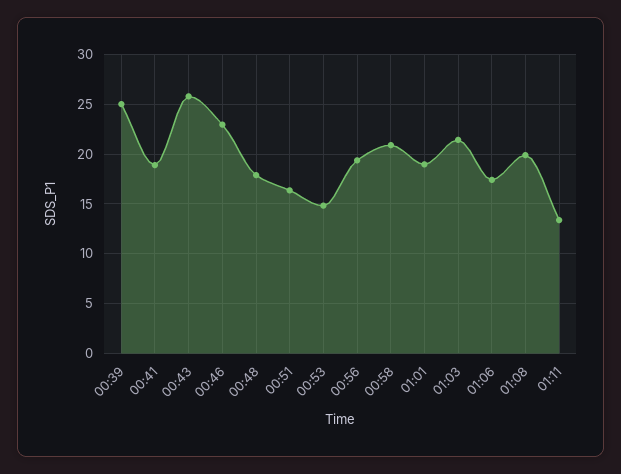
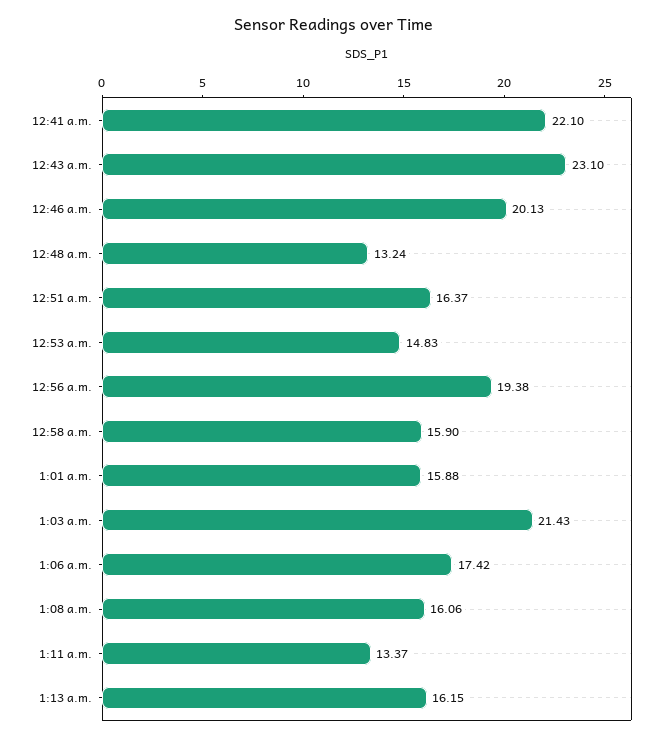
00:39: 25 -> none
00:41: 19 -> 22.1
00:43: 26 -> 23.1
00:46: 23 -> 20.13
00:48: 18 -> 13.24
00:58: 21 -> 15.9
01:01: 19 -> 15.88
01:08: 20 -> 16.06
1:13 a.m.: none -> 16.15

